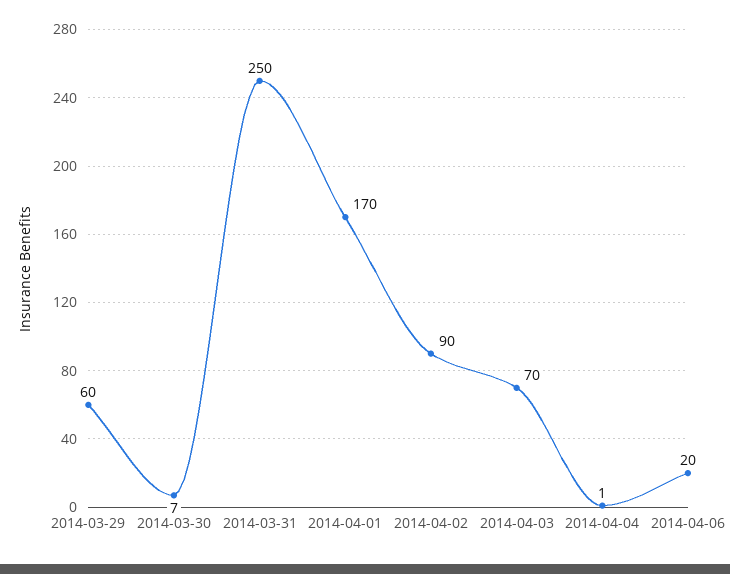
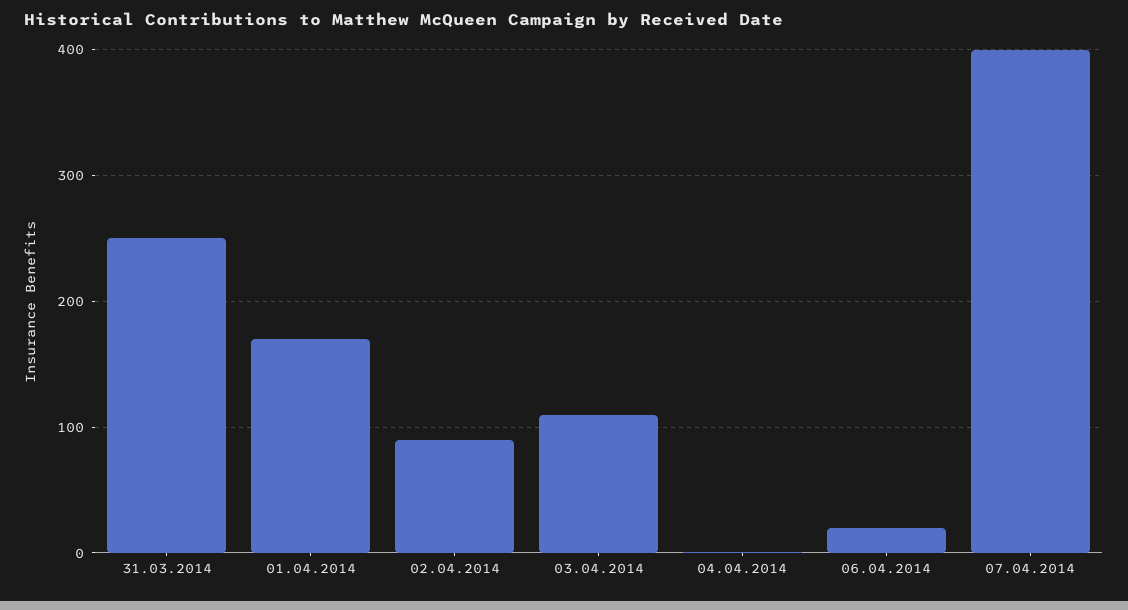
2014-03-29: 60 -> none
2014-03-30: 7 -> none
2014-04-03: 70 -> 110
07.04.2014: none -> 400

